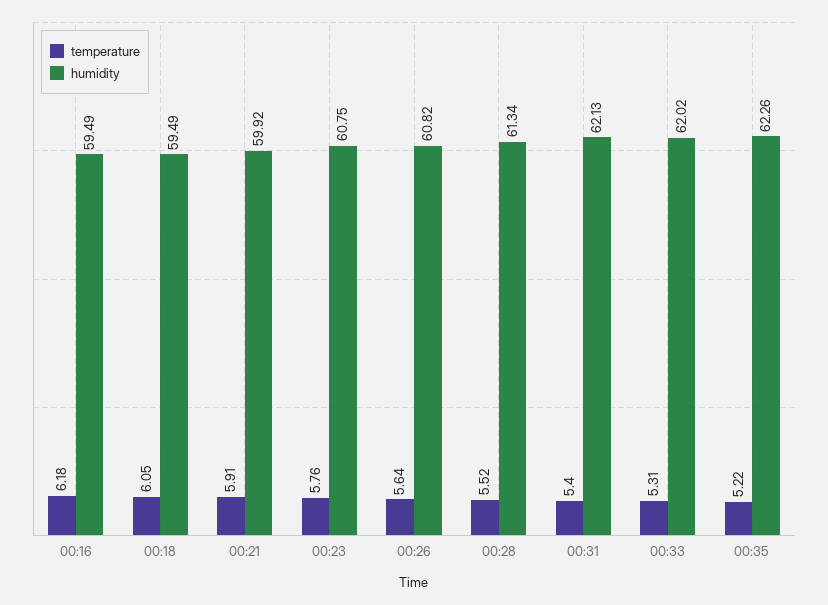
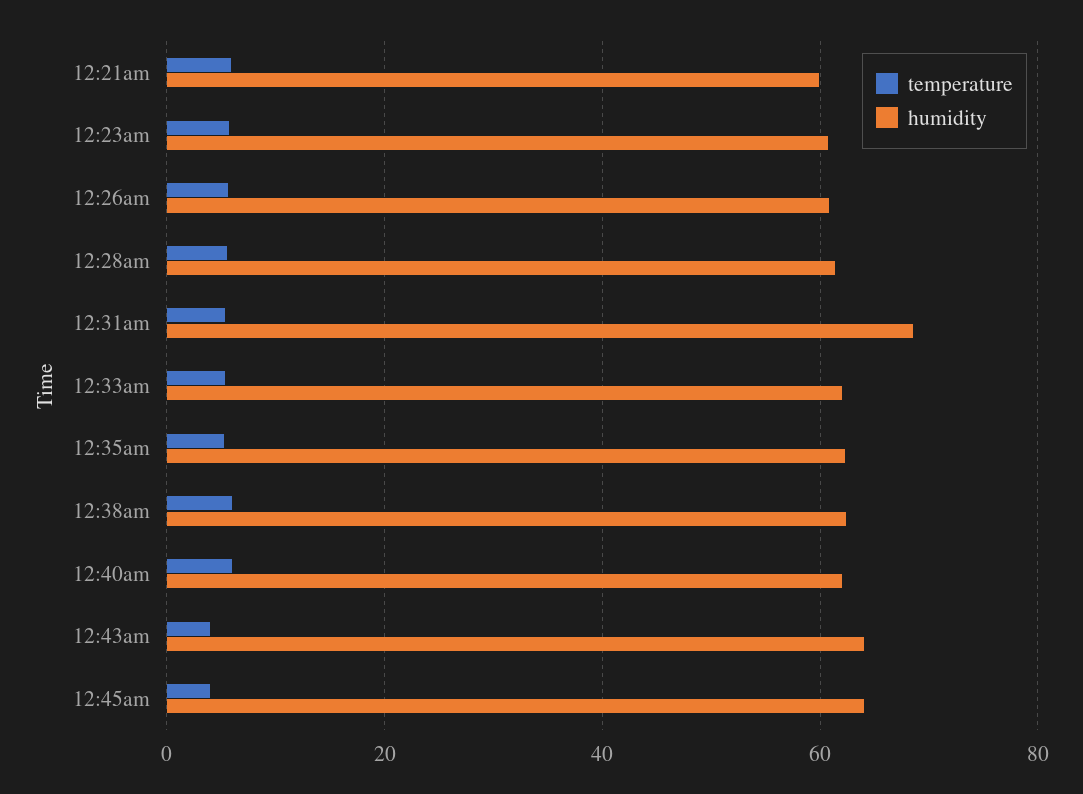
temperature, 00:16: 6.18 -> none
humidity, 00:16: 59.49 -> none
temperature, 00:18: 6.05 -> none
humidity, 00:18: 59.49 -> none
humidity, 00:31: 62.13 -> 68
temperature, 12:38am: none -> 6
humidity, 12:38am: none -> 62
temperature, 12:40am: none -> 6
humidity, 12:40am: none -> 62
temperature, 12:43am: none -> 4
humidity, 12:43am: none -> 64
temperature, 12:45am: none -> 4
humidity, 12:45am: none -> 64

